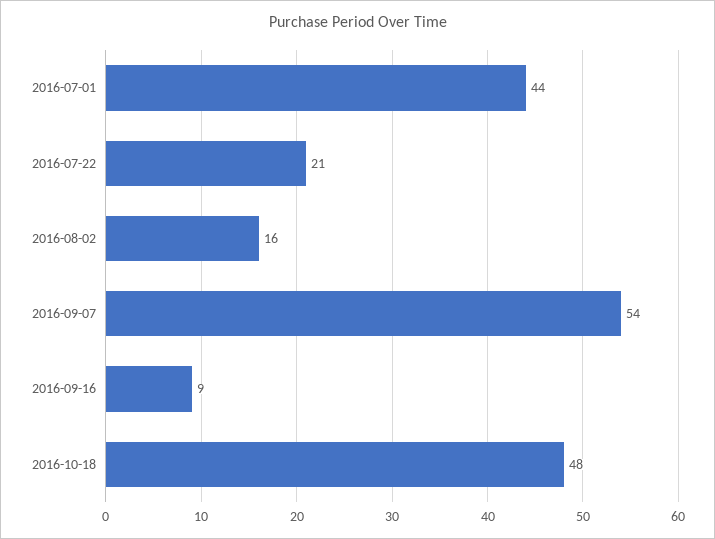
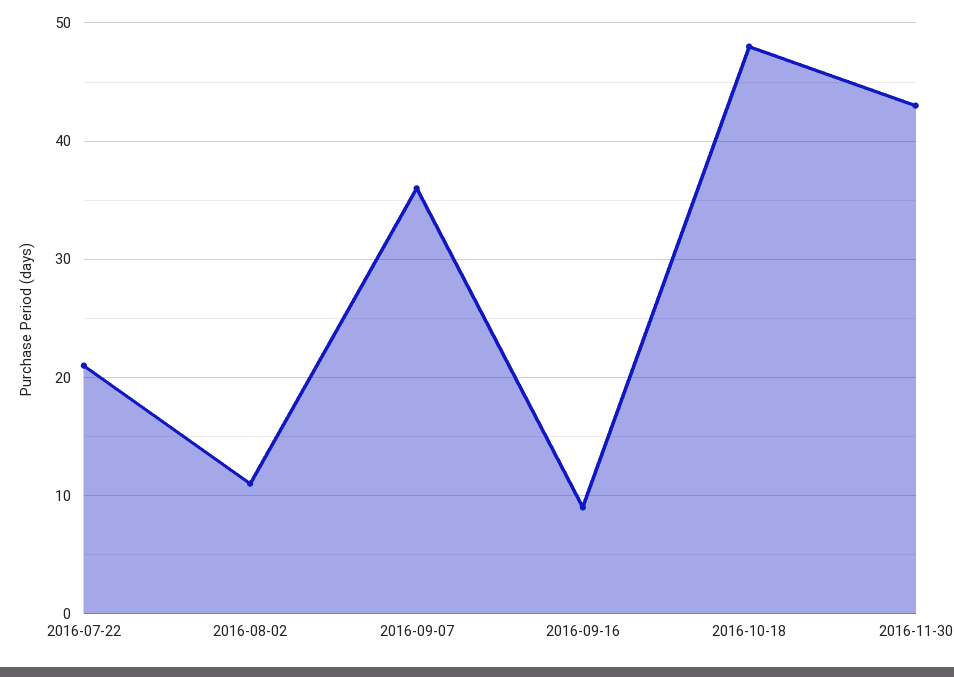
2016-07-01: 44 -> none
2016-08-02: 16 -> 11
2016-09-07: 54 -> 36
2016-11-30: none -> 43

